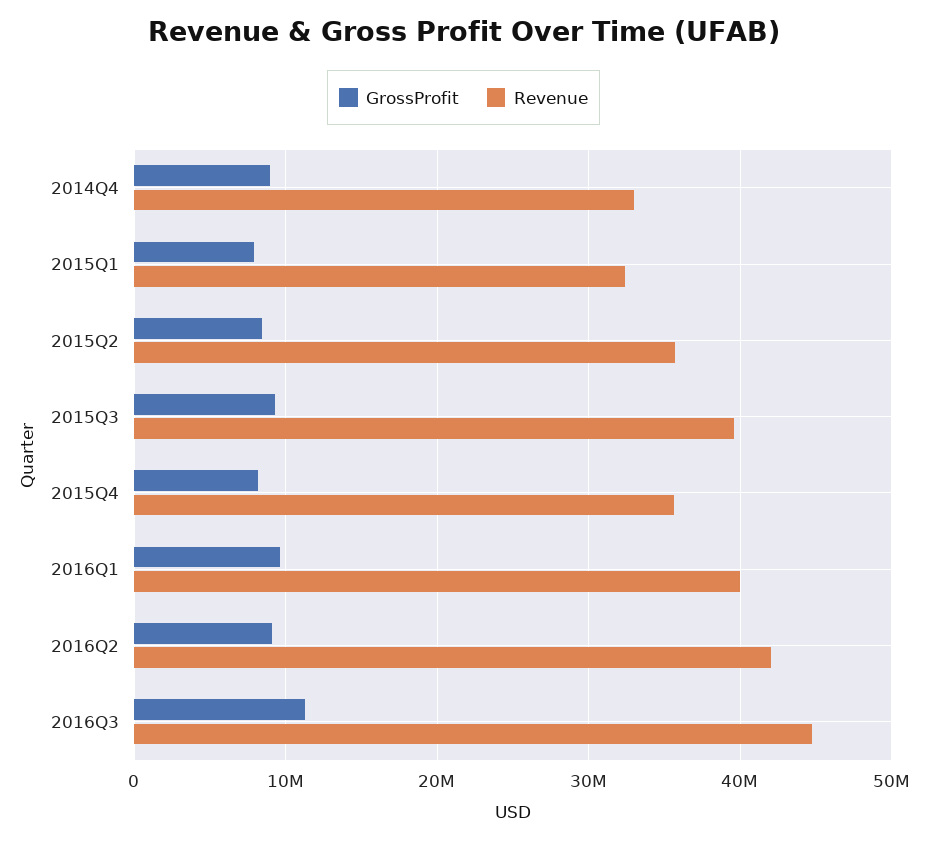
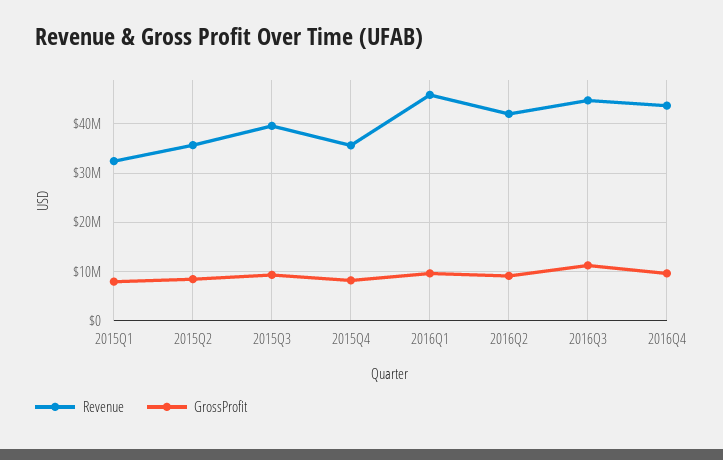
GrossProfit, 2014Q4: 9000000 -> none
Revenue, 2014Q4: 33000000 -> none
Revenue, 2016Q1: 40000000 -> 46000000
Revenue, 2016Q4: none -> 44000000
GrossProfit, 2016Q4: none -> 10000000

